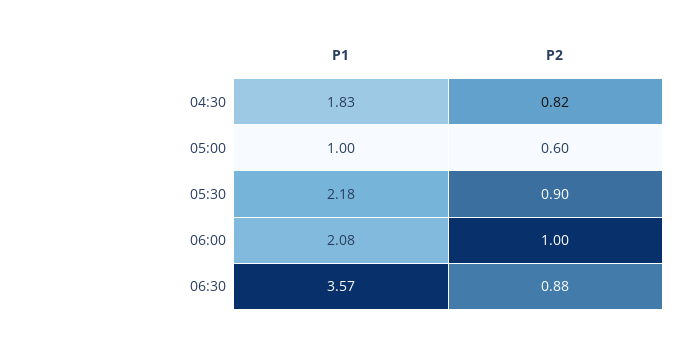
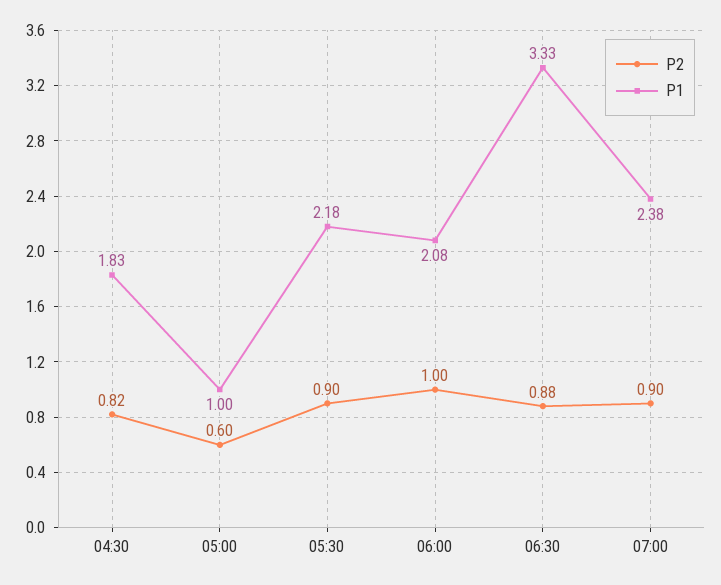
P1, 06:30: 3.57 -> 3.33
P2, 07:00: none -> 0.9
P1, 07:00: none -> 2.38

